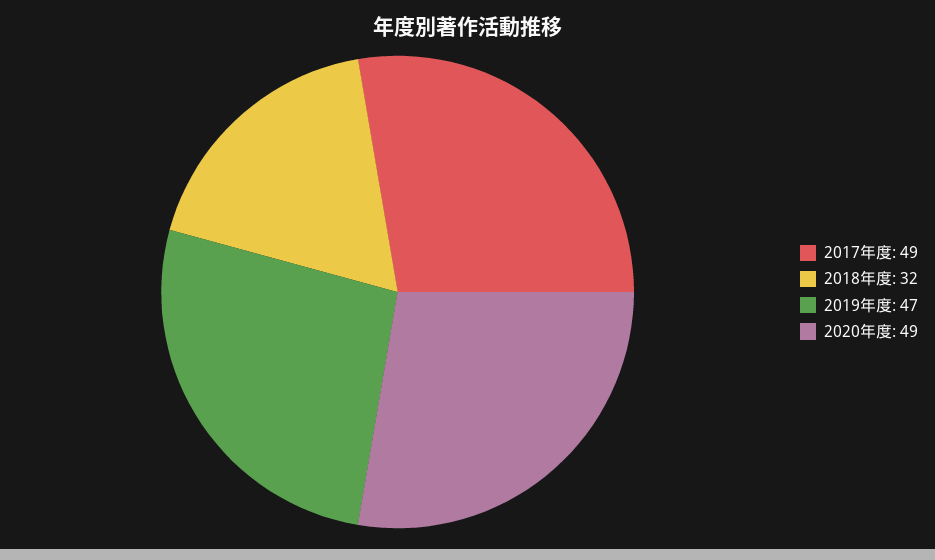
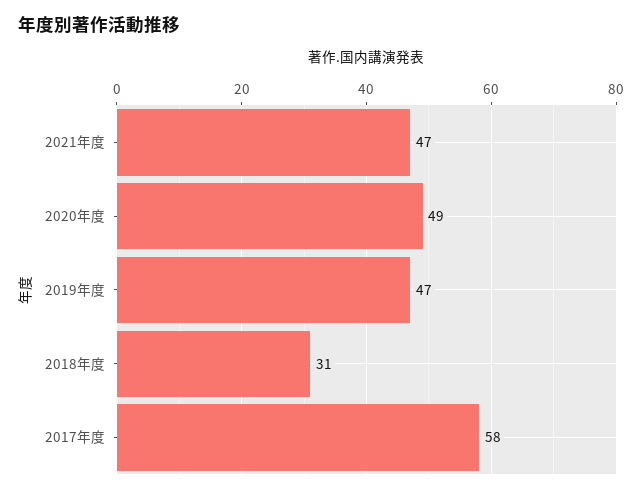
2017年度: 49 -> 58
2018年度: 32 -> 31
2021年度: none -> 47

